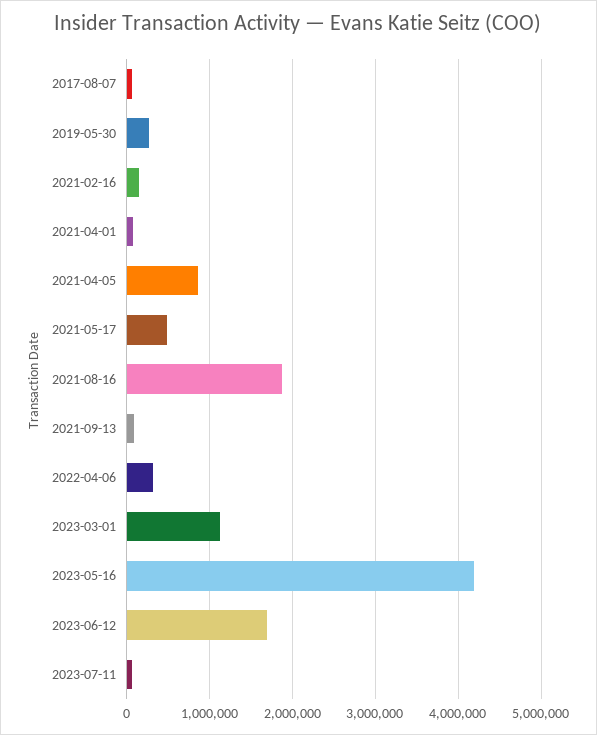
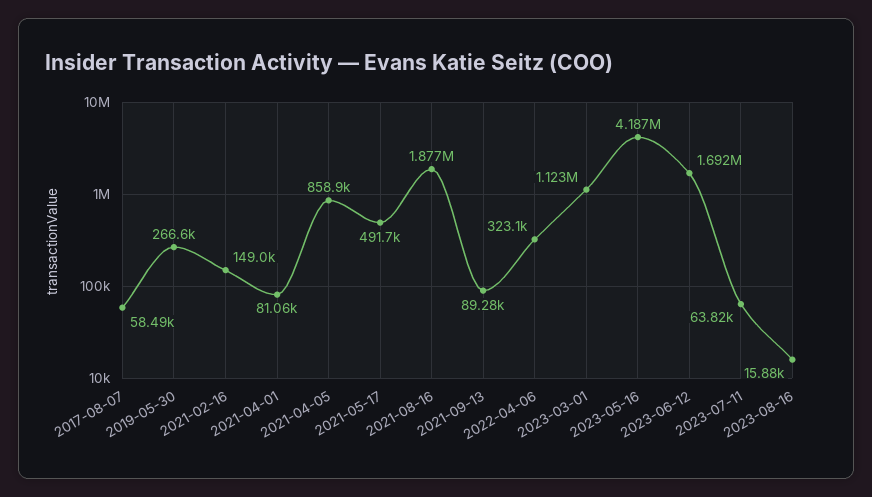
2023-08-16: none -> 15880

